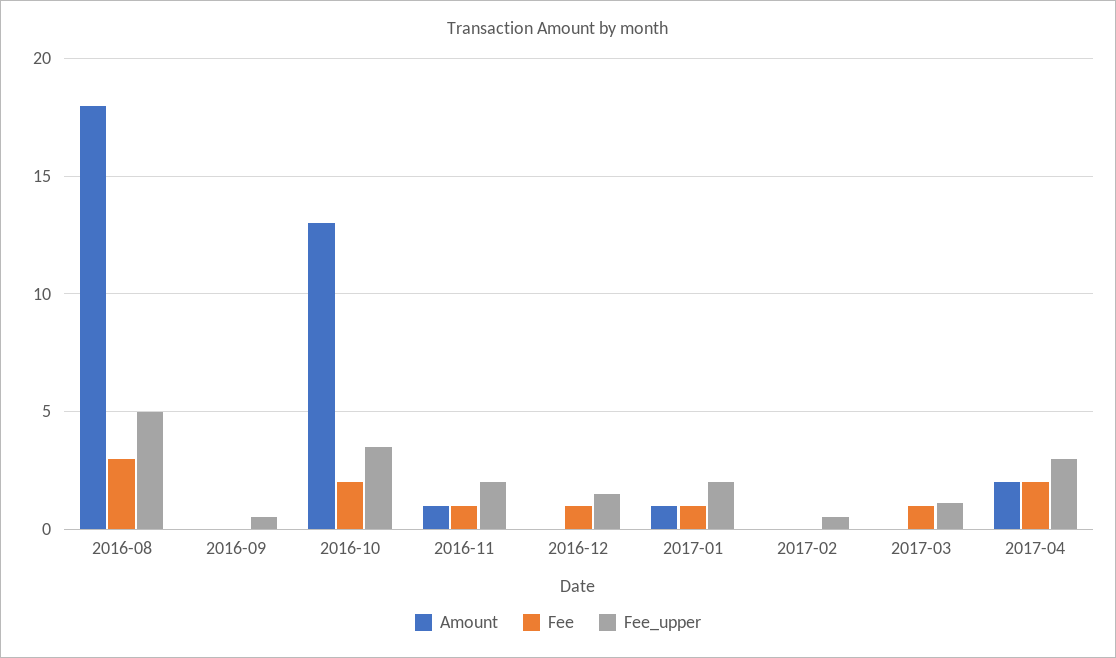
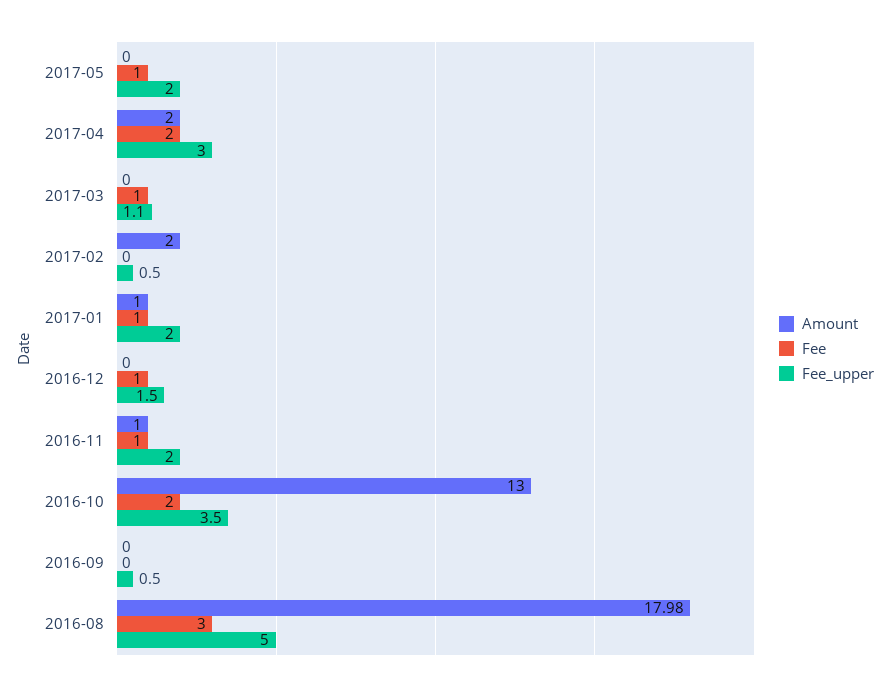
Amount, 2017-02: 0 -> 2
Amount, 2017-05: none -> 0
Fee, 2017-05: none -> 1
Fee_upper, 2017-05: none -> 2

